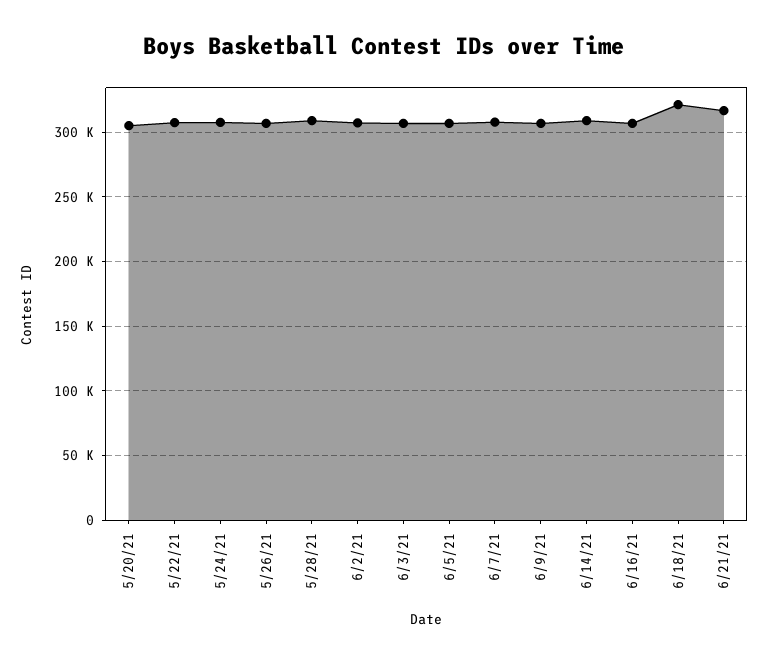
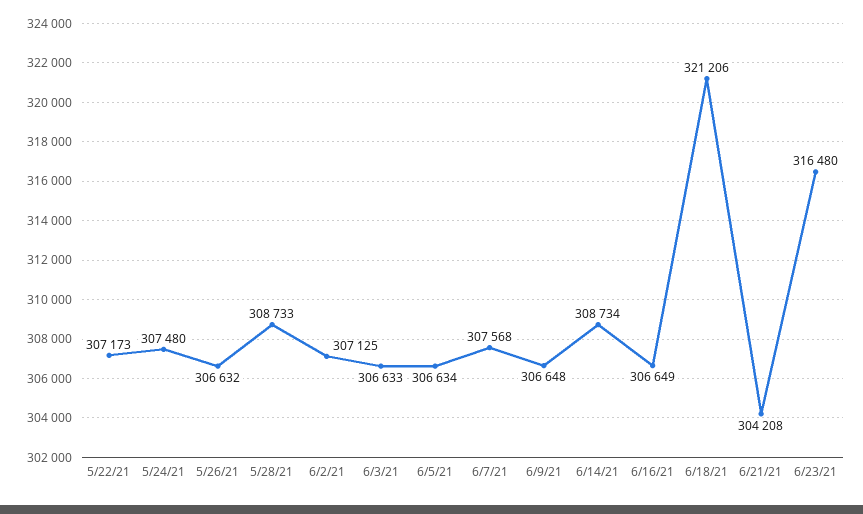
5/20/21: 305000 -> none
6/21/21: 315000 -> 304208
6/23/21: none -> 316480

